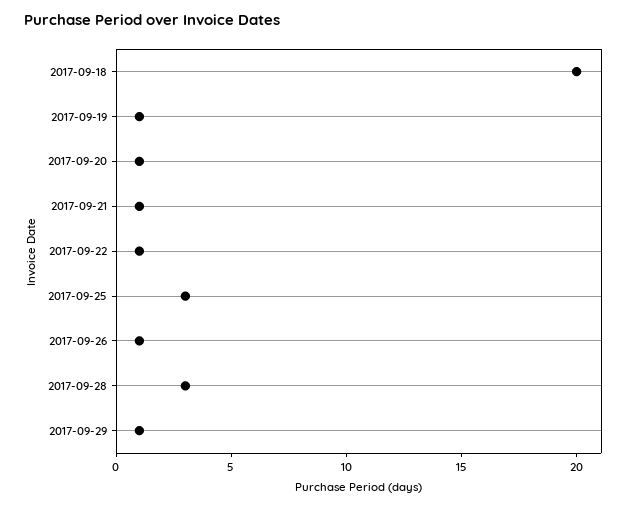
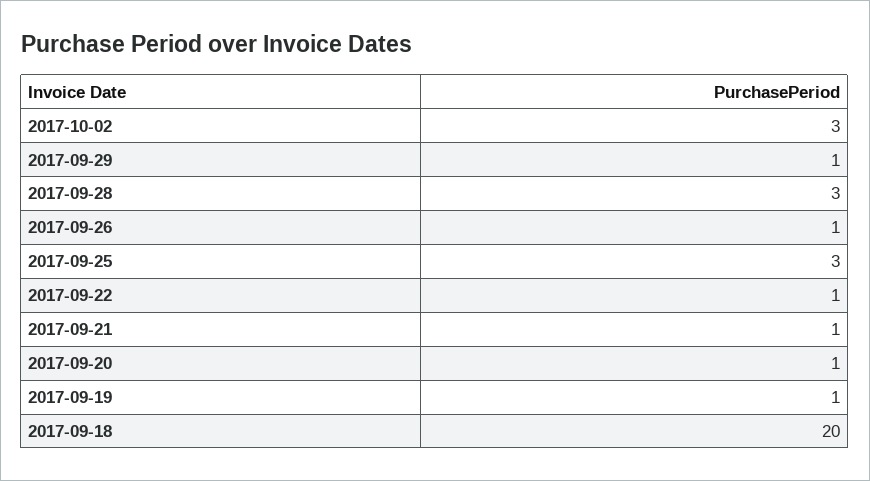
2017-10-02: none -> 3

